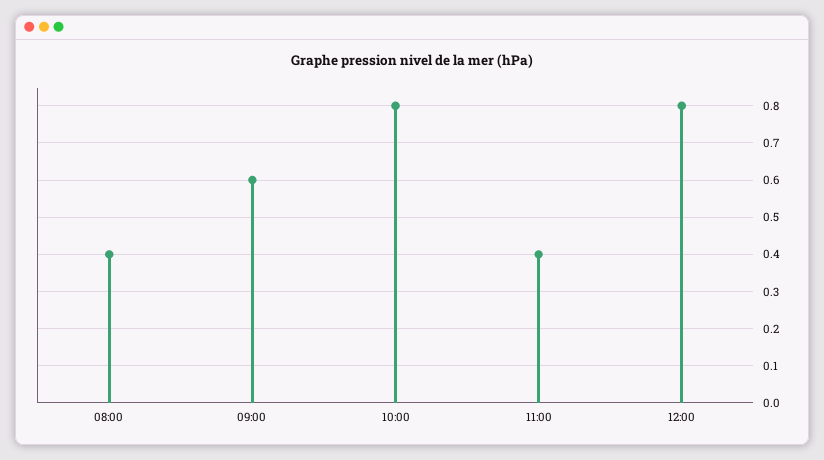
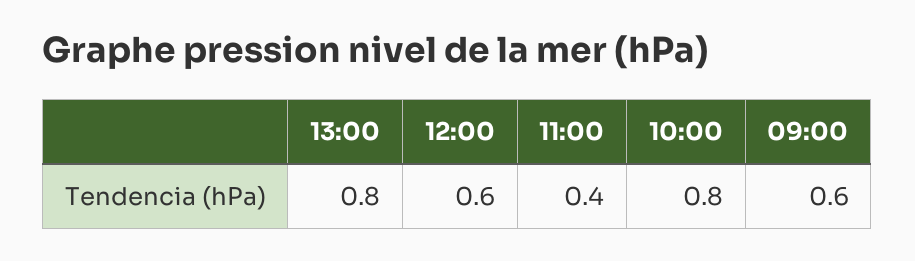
08:00: 0.4 -> none
12:00: 0.8 -> 0.6
13:00: none -> 0.8

